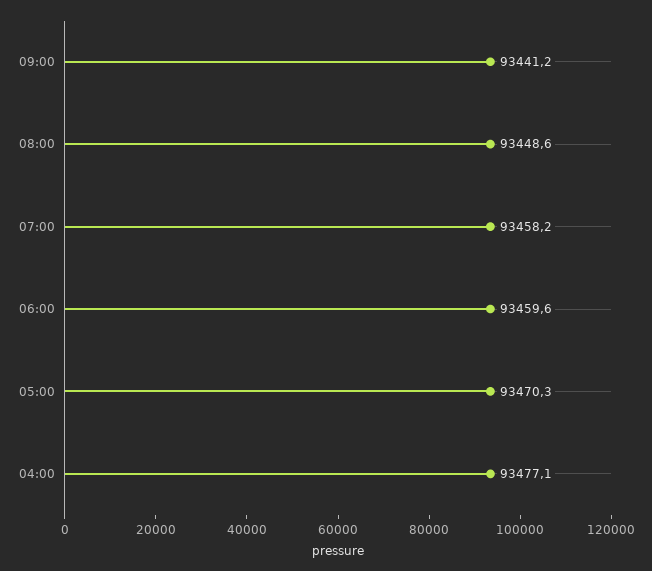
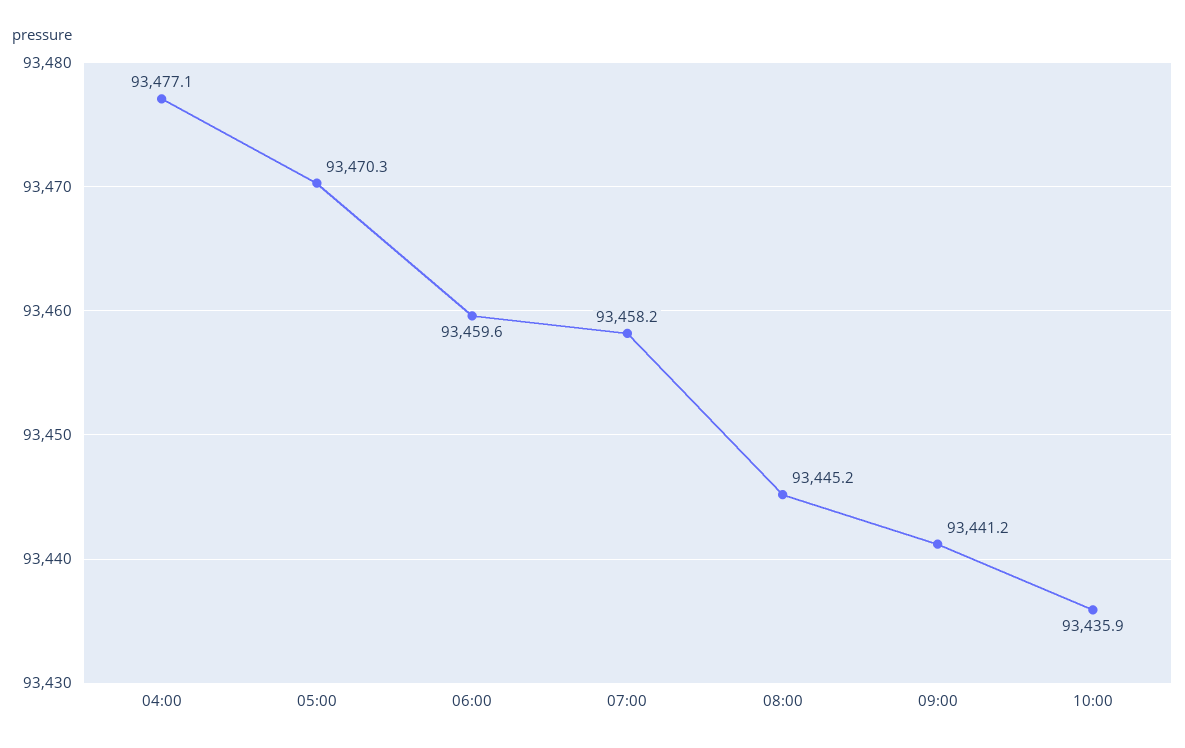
08:00: 93448.6 -> 93445.2
10:00: none -> 93435.9

